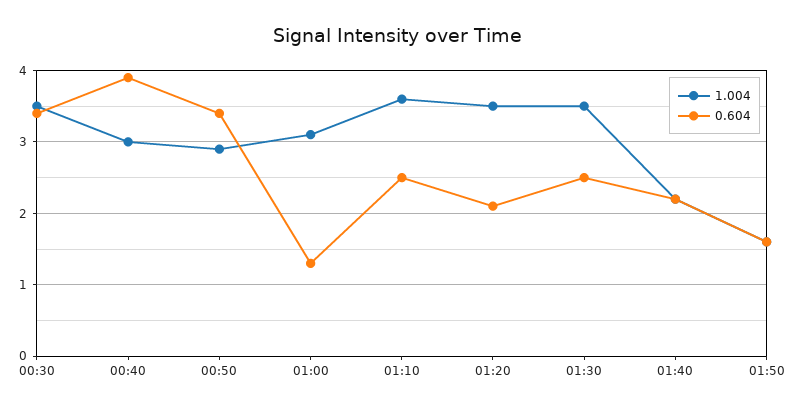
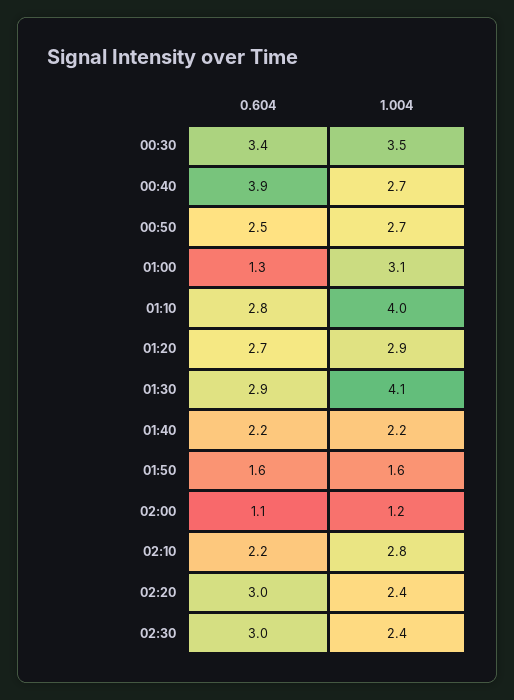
1.004, 00:40: 3 -> 2.7
1.004, 00:50: 2.9 -> 2.7
0.604, 00:50: 3.4 -> 2.5
1.004, 01:10: 3.6 -> 4
0.604, 01:10: 2.5 -> 2.8
1.004, 01:20: 3.5 -> 2.9
0.604, 01:20: 2.1 -> 2.7
1.004, 01:30: 3.5 -> 4.1
0.604, 01:30: 2.5 -> 2.9
0.604, 02:00: none -> 1.1
1.004, 02:00: none -> 1.2
0.604, 02:10: none -> 2.2
1.004, 02:10: none -> 2.8
0.604, 02:20: none -> 3
1.004, 02:20: none -> 2.4
0.604, 02:30: none -> 3
1.004, 02:30: none -> 2.4

